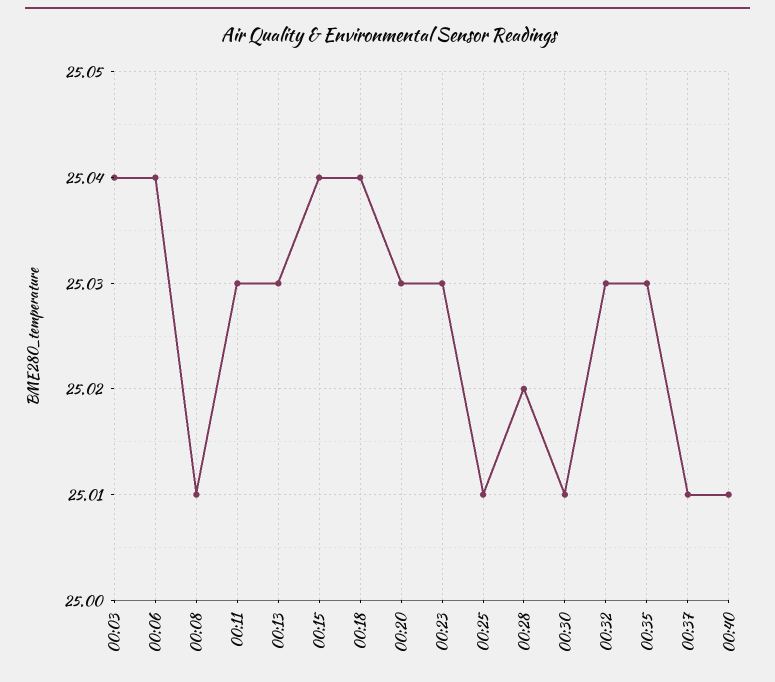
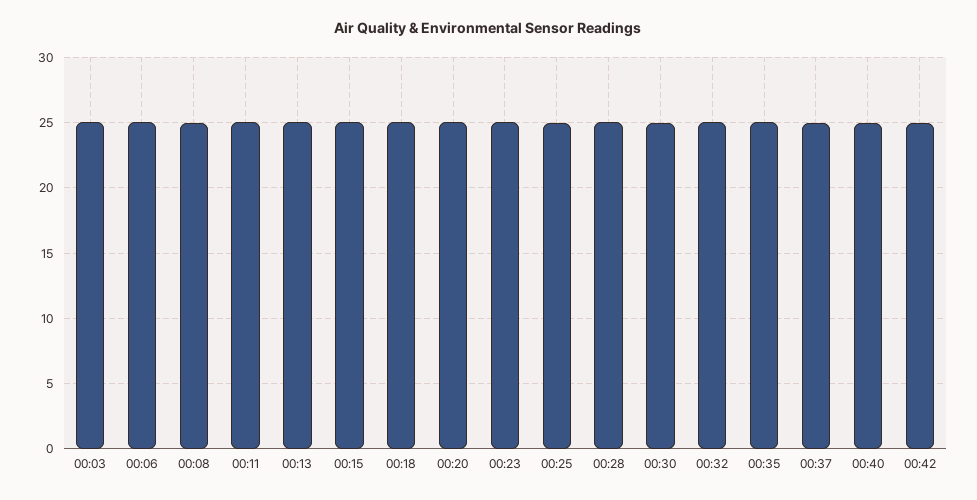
00:42: none -> 25

